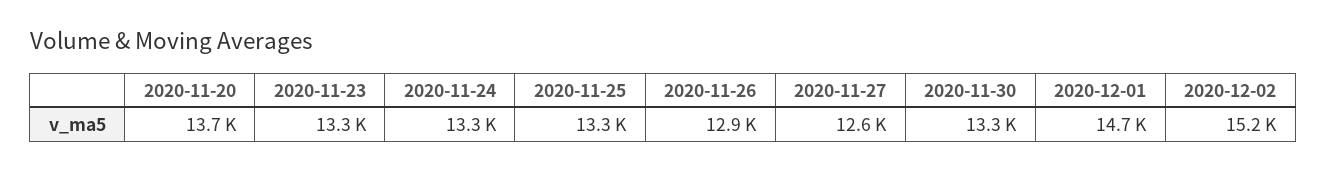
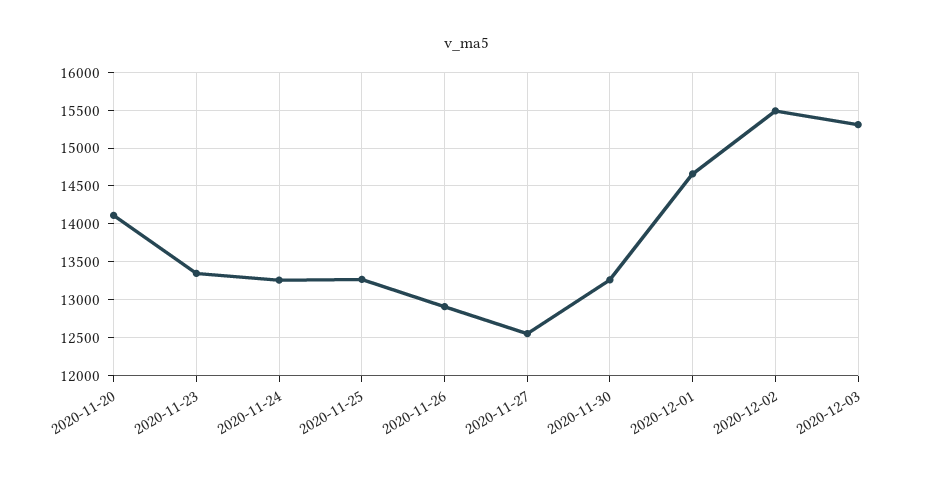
2020-11-20: 13700 -> 14100
2020-12-02: 15200 -> 15500
2020-12-03: none -> 15300

